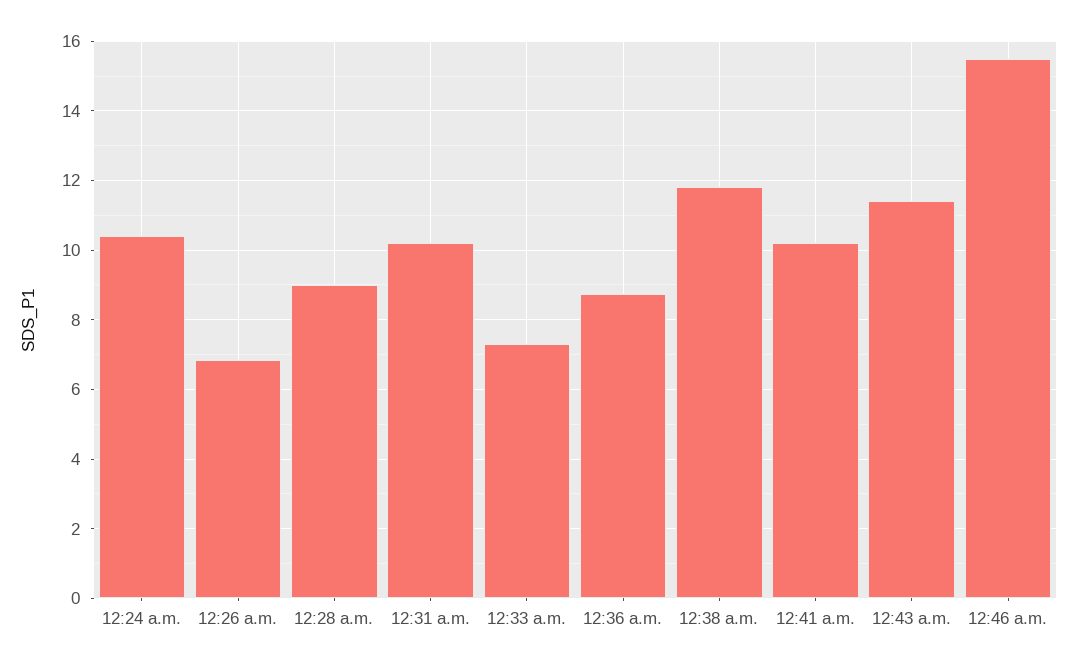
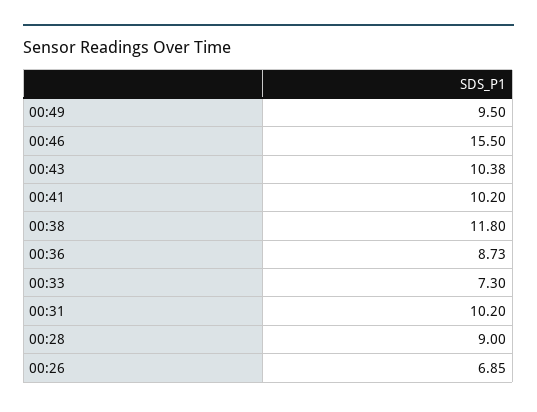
12:24 a.m.: 10.4 -> none
12:43 a.m.: 11.4 -> 10.38
00:49: none -> 9.5

